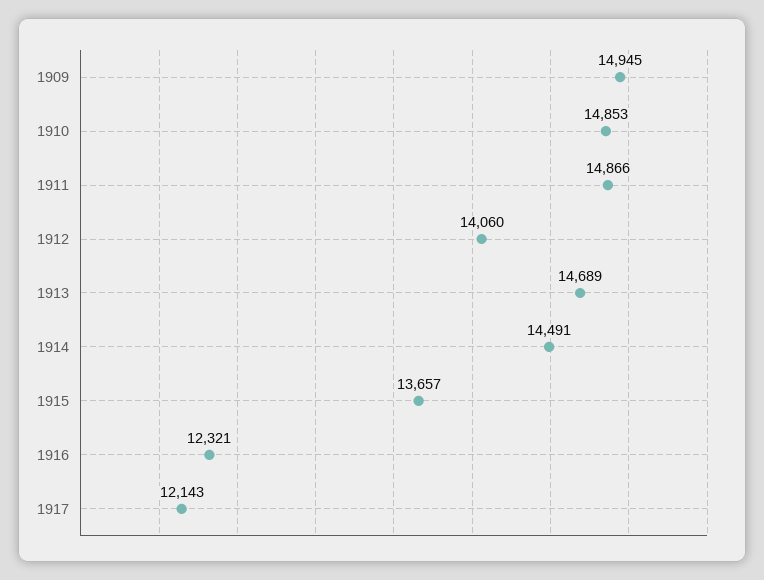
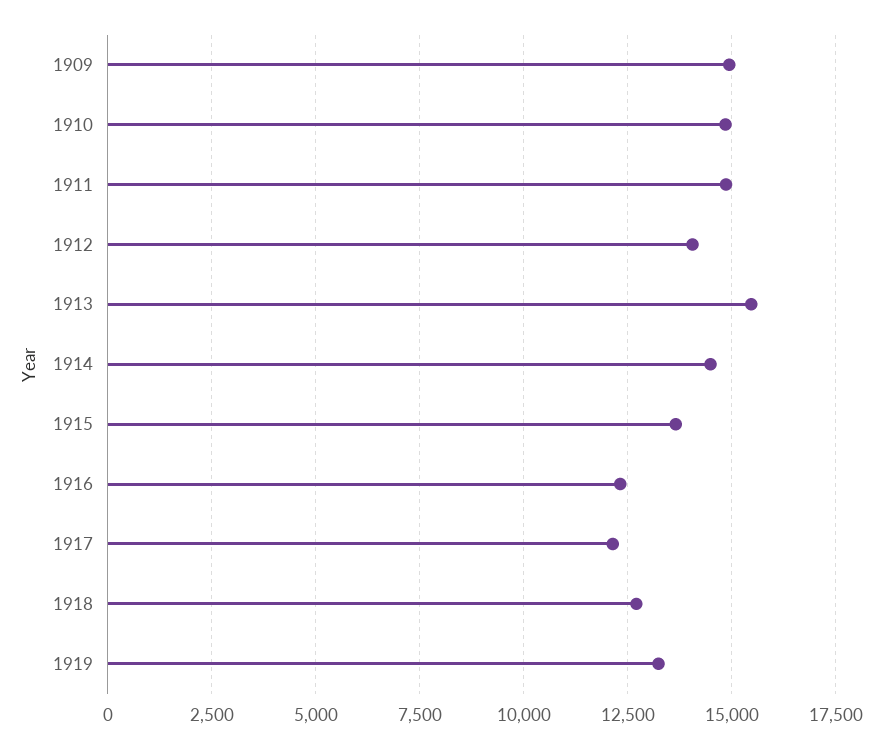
1913: 14689 -> 15500
1918: none -> 12750
1919: none -> 13250

